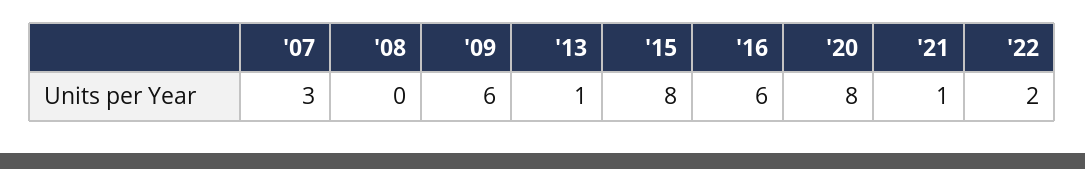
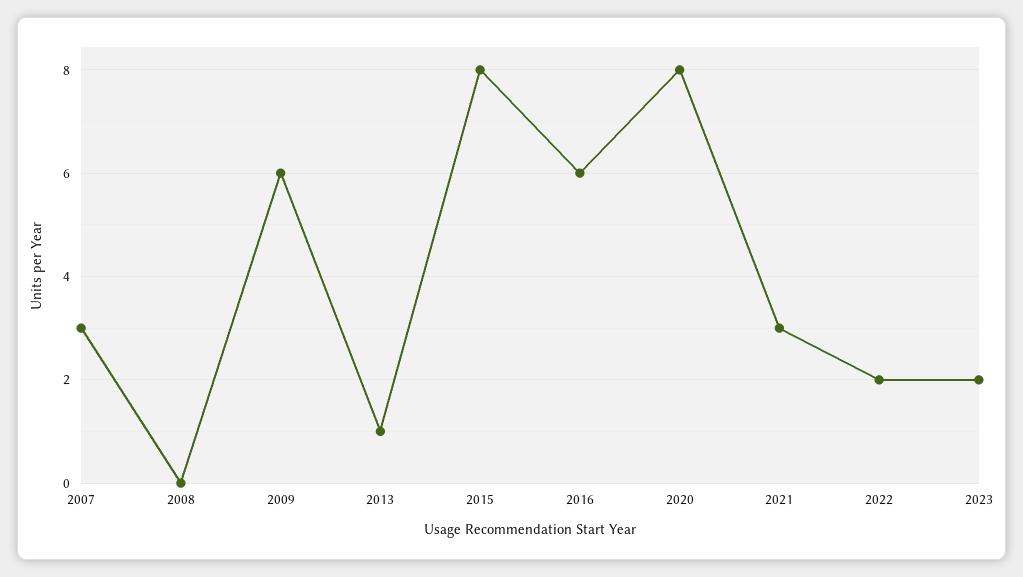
'21: 1 -> 3
2023: none -> 2

